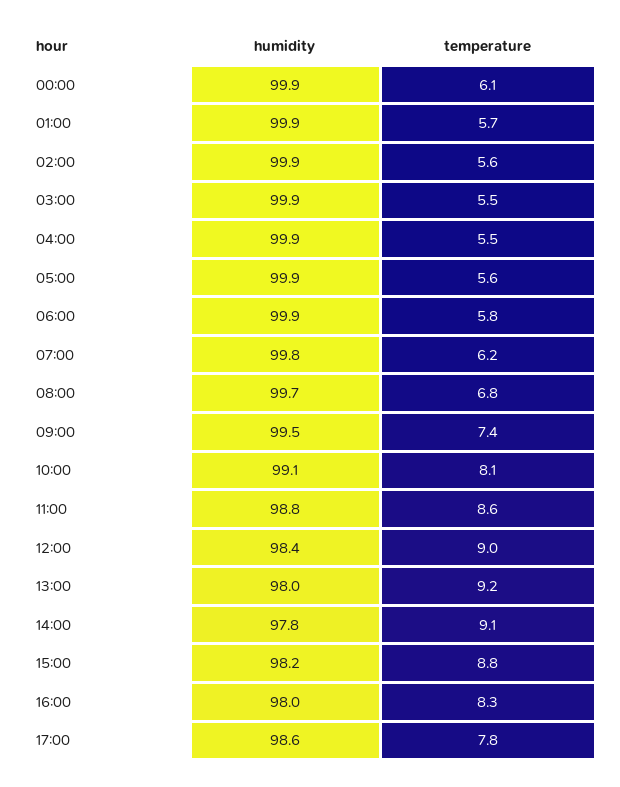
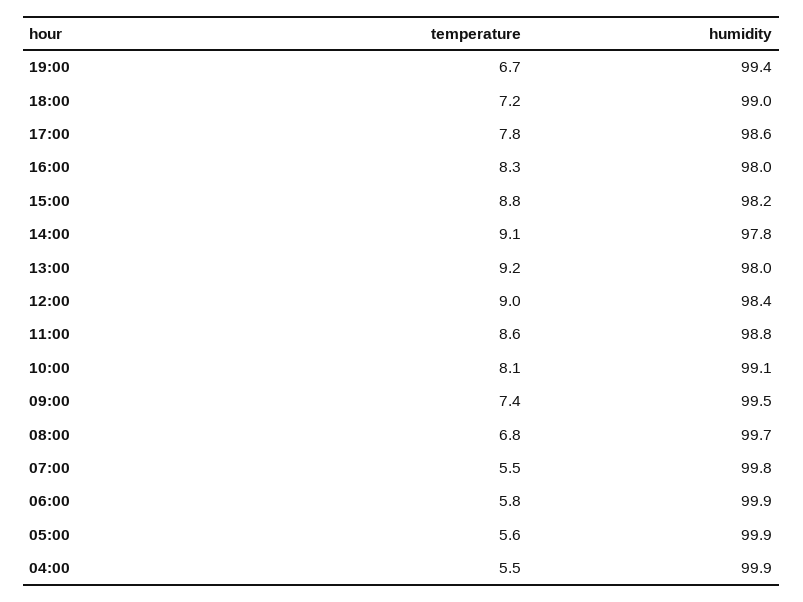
humidity, 00:00: 99.9 -> none
temperature, 00:00: 6.1 -> none
humidity, 01:00: 99.9 -> none
temperature, 01:00: 5.7 -> none
humidity, 02:00: 99.9 -> none
temperature, 02:00: 5.6 -> none
humidity, 03:00: 99.9 -> none
temperature, 03:00: 5.5 -> none
temperature, 07:00: 6.2 -> 5.5
temperature, 19:00: none -> 6.7
humidity, 19:00: none -> 99.4
temperature, 18:00: none -> 7.2
humidity, 18:00: none -> 99

